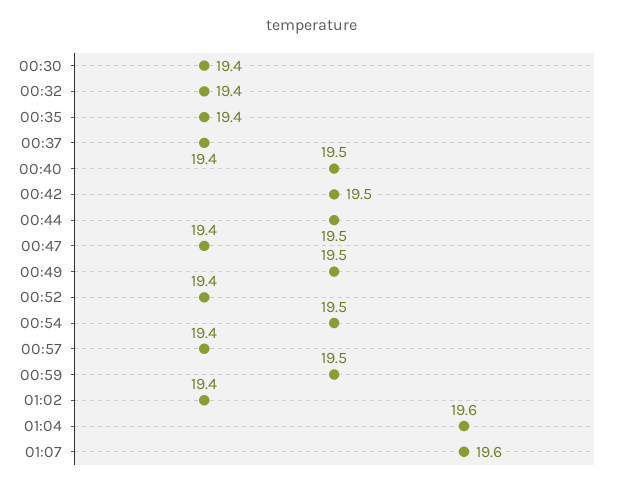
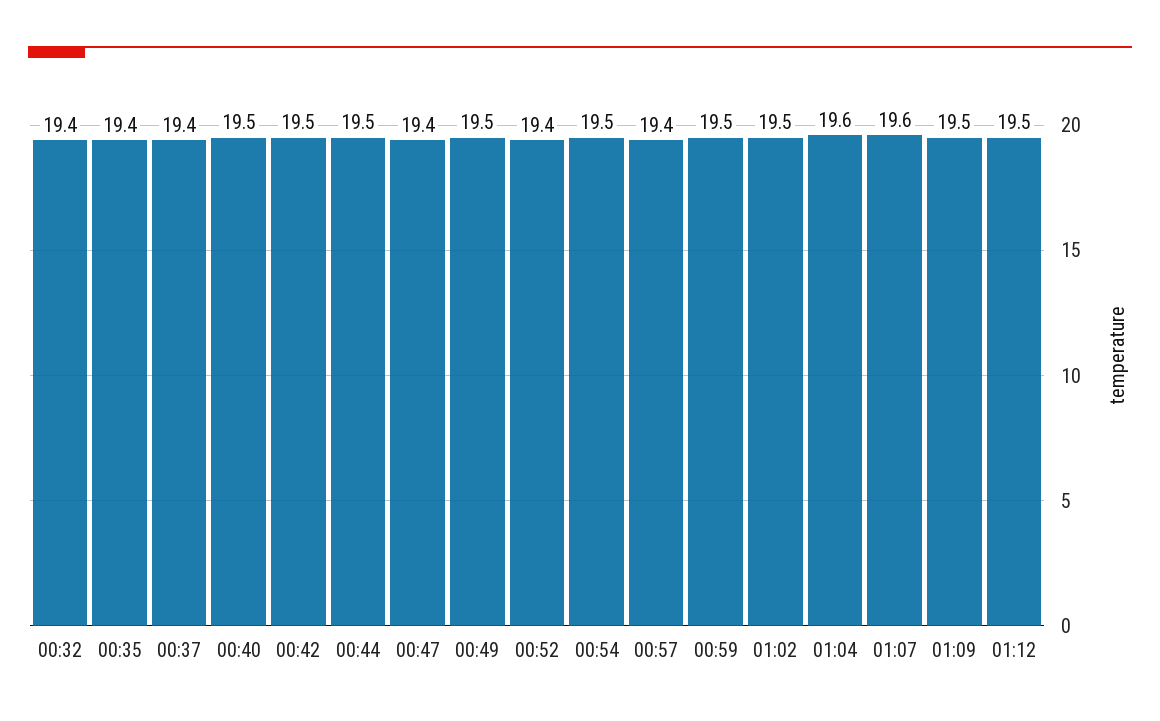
00:30: 19.4 -> none
01:02: 19.4 -> 19.5
01:09: none -> 19.5
01:12: none -> 19.5

